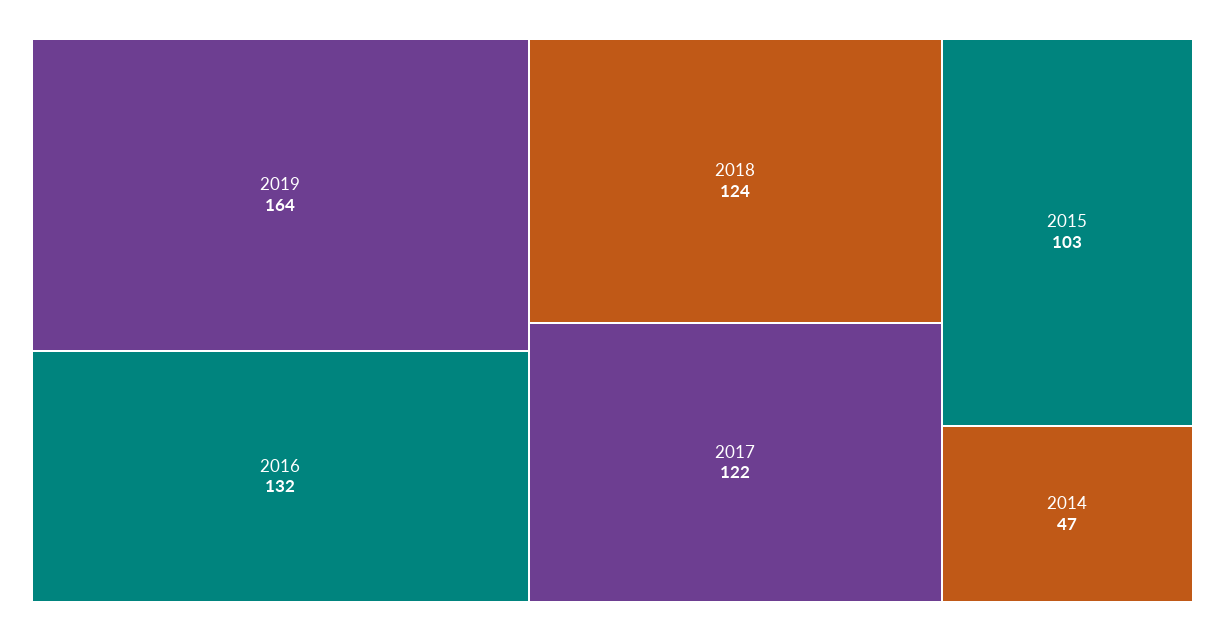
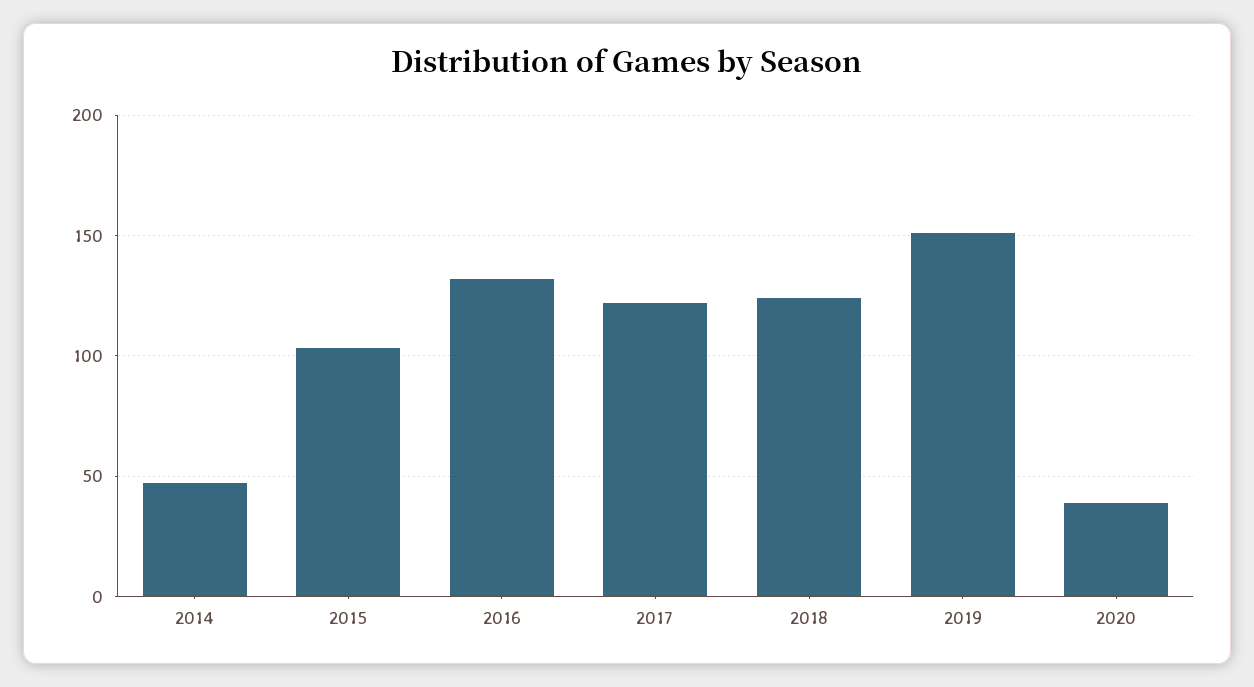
2019: 164 -> 150
2020: none -> 40

